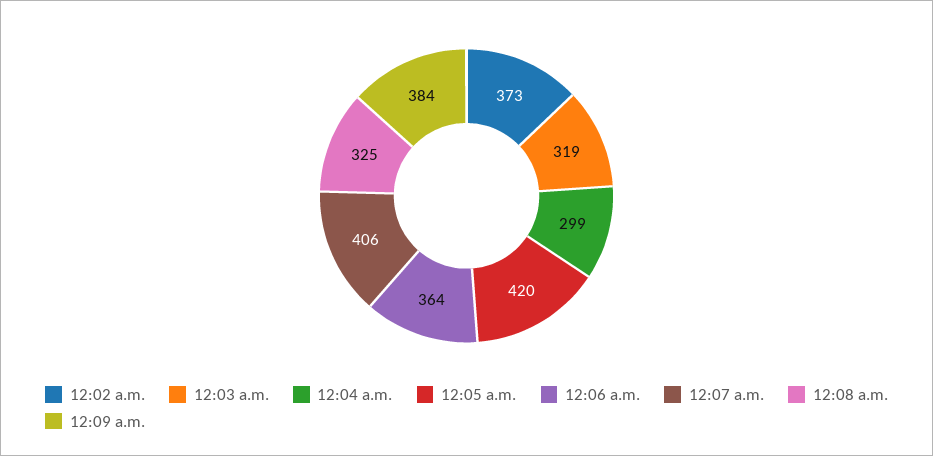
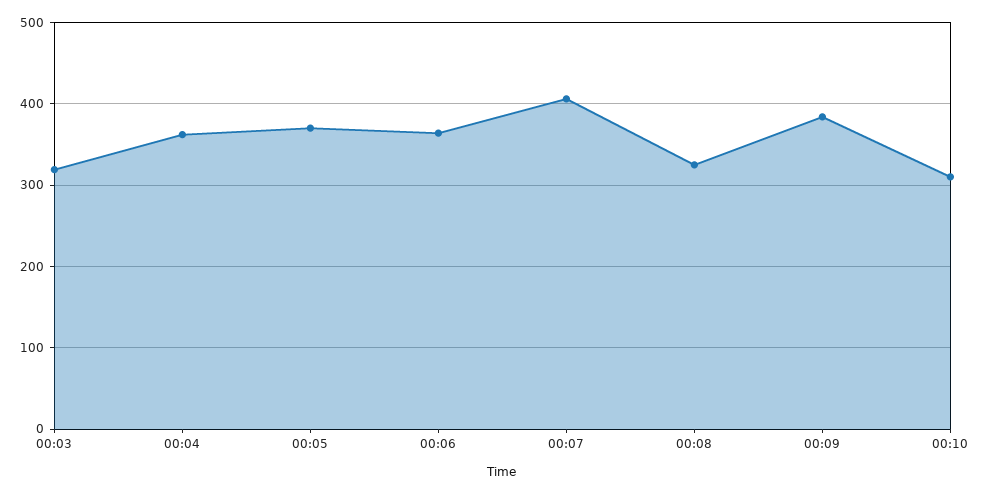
12:02 a.m.: 373 -> none
12:04 a.m.: 299 -> 360
12:05 a.m.: 420 -> 370
00:10: none -> 310

